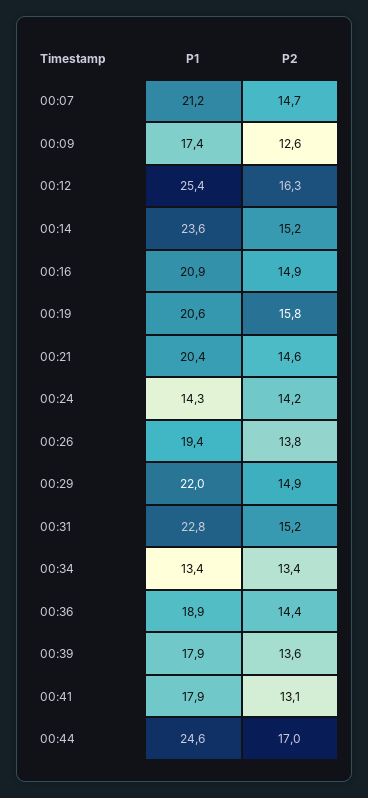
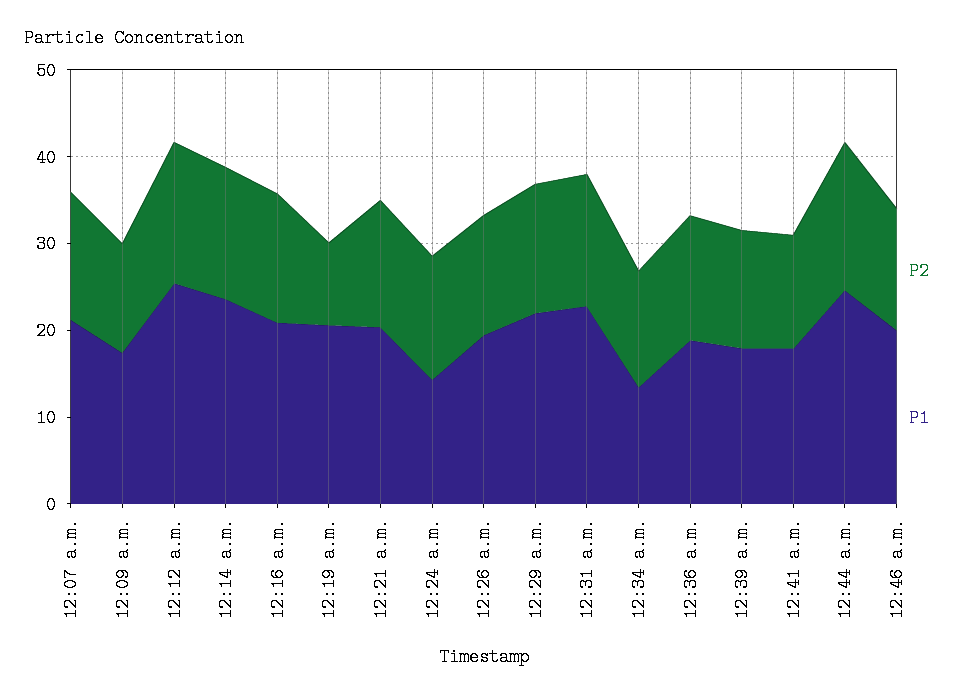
P2, 00:19: 15.8 -> 10
P2, 12:46 a.m.: none -> 14
P1, 12:46 a.m.: none -> 20

